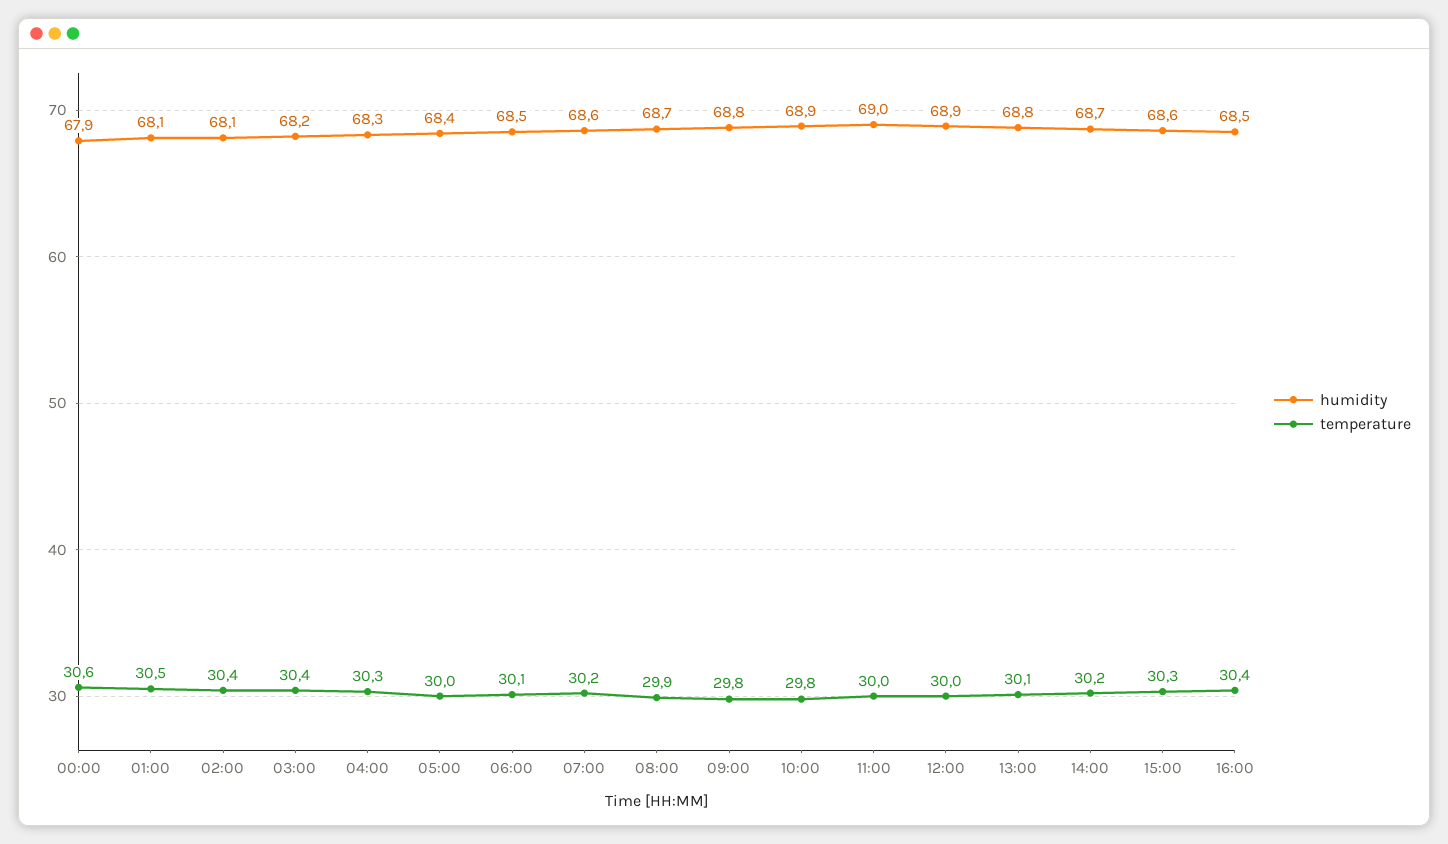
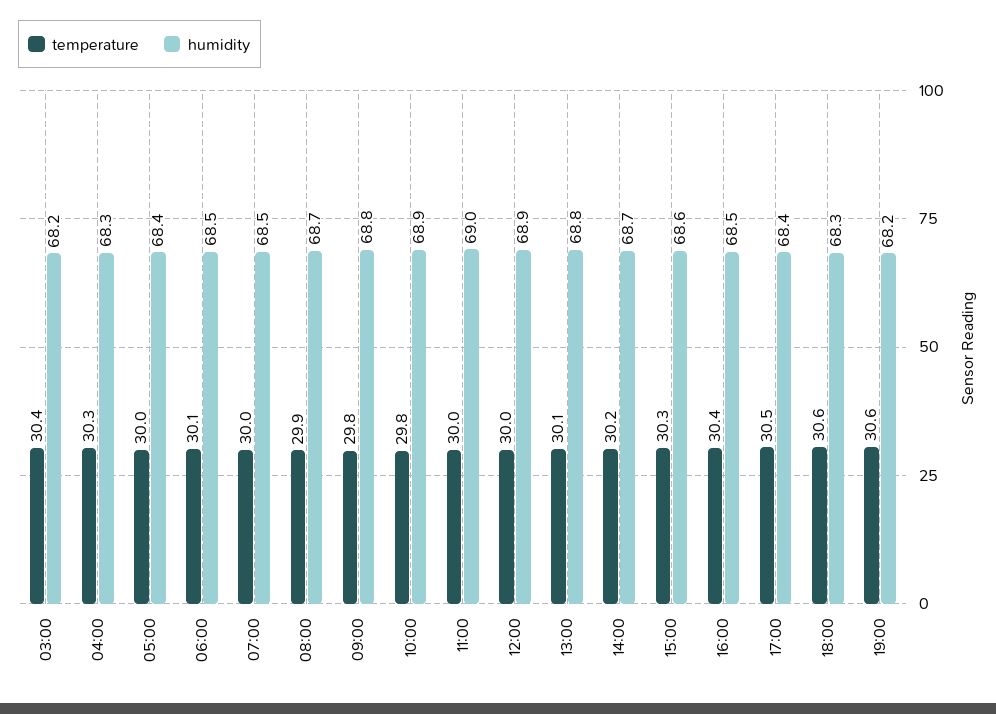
humidity, 00:00: 67.9 -> none
temperature, 00:00: 30.6 -> none
humidity, 01:00: 68.1 -> none
temperature, 01:00: 30.5 -> none
humidity, 02:00: 68.1 -> none
temperature, 02:00: 30.4 -> none
humidity, 07:00: 68.6 -> 68.5
temperature, 07:00: 30.2 -> 30
temperature, 17:00: none -> 30.5
humidity, 17:00: none -> 68.4
temperature, 18:00: none -> 30.6
humidity, 18:00: none -> 68.3
temperature, 19:00: none -> 30.6
humidity, 19:00: none -> 68.2

